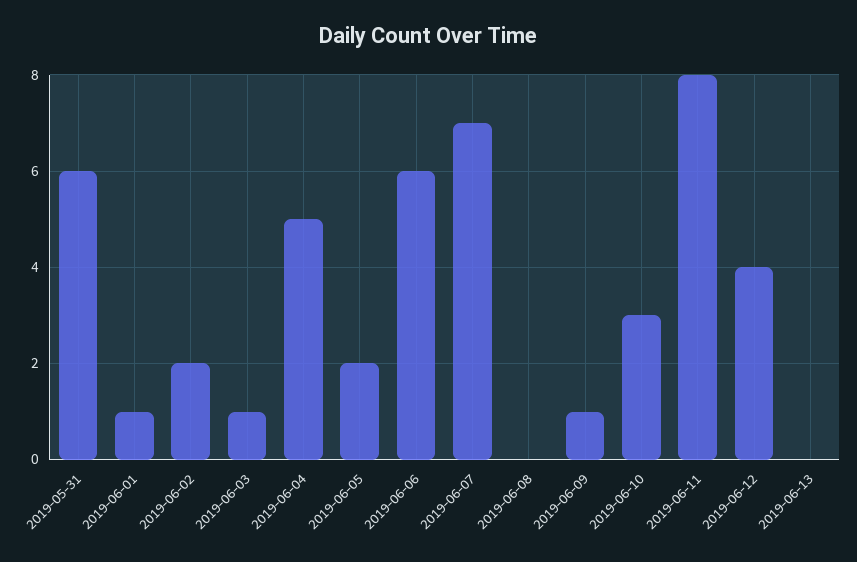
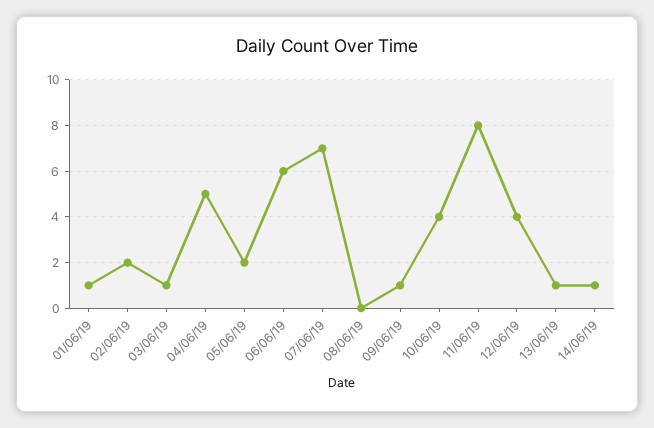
2019-05-31: 6 -> none
2019-06-10: 3 -> 4
2019-06-13: 0 -> 1
14/06/19: none -> 1

